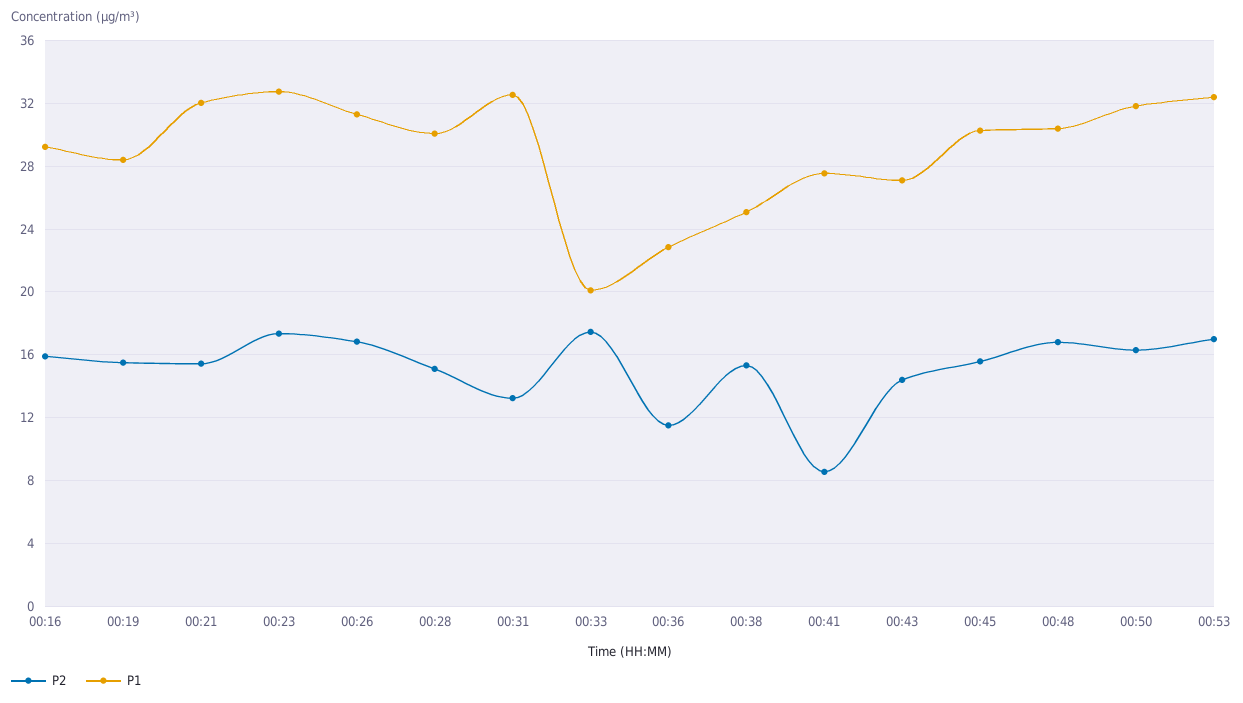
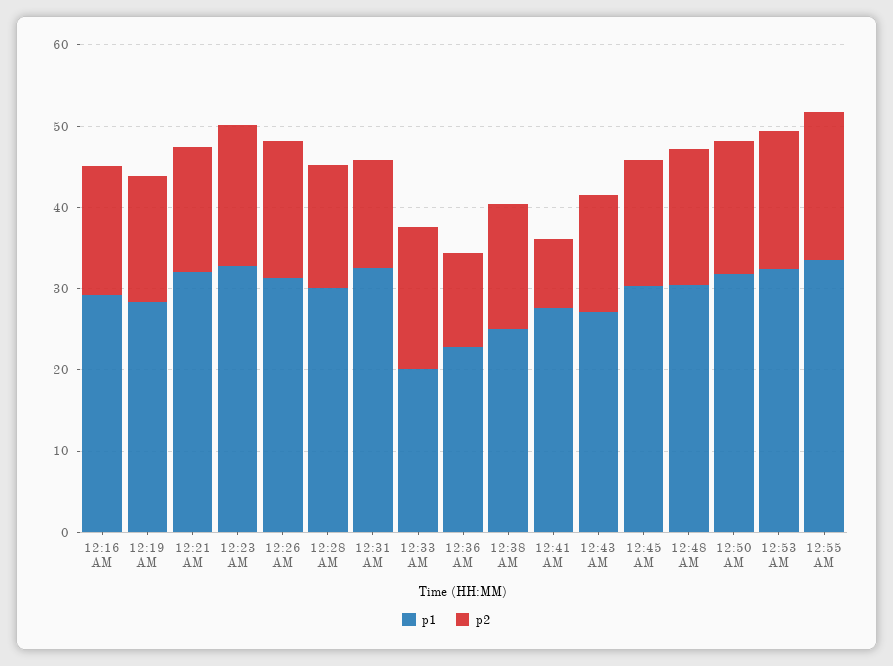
P1, 12:55 AM: none -> 34
P2, 12:55 AM: none -> 18

